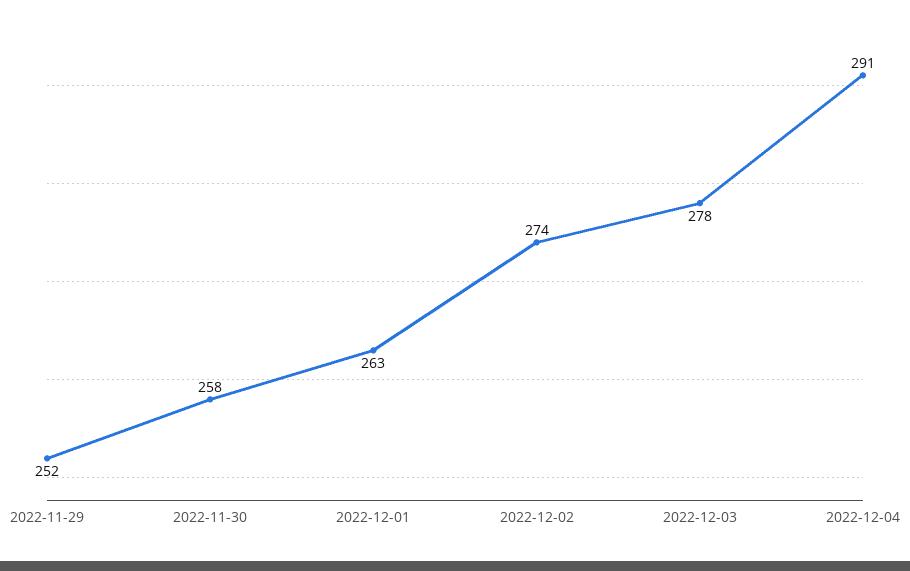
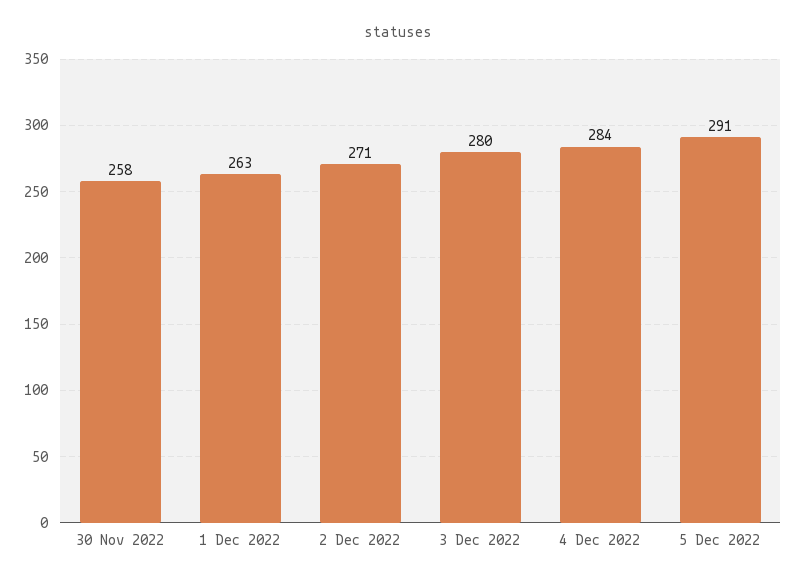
2022-11-29: 252 -> none
2022-12-02: 274 -> 271
2022-12-03: 278 -> 280
2022-12-04: 291 -> 284
5 Dec 2022: none -> 291

